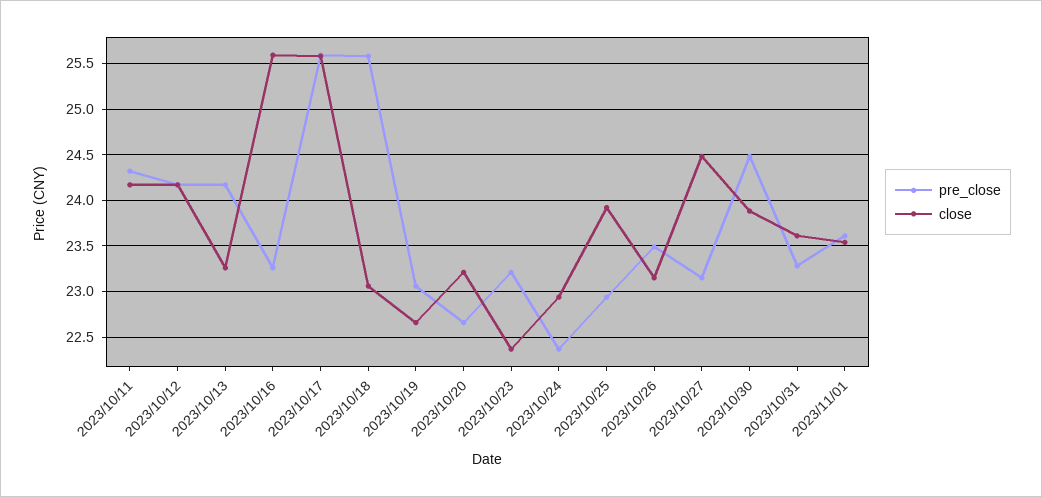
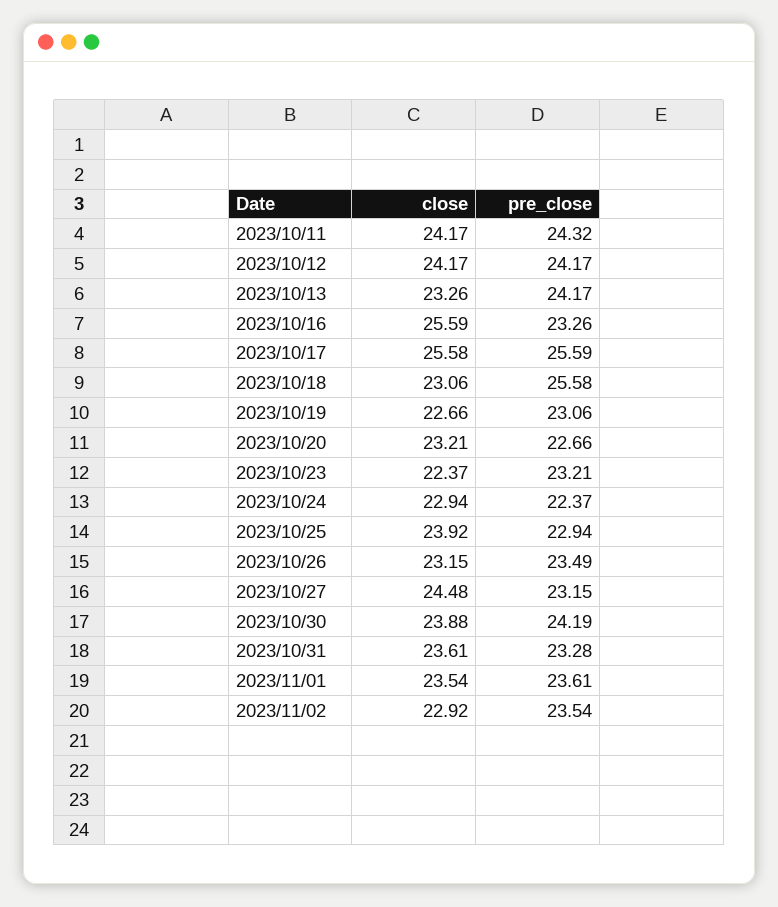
pre_close, 2023/10/30: 24.5 -> 24.19
close, 2023/11/02: none -> 22.92
pre_close, 2023/11/02: none -> 23.54

